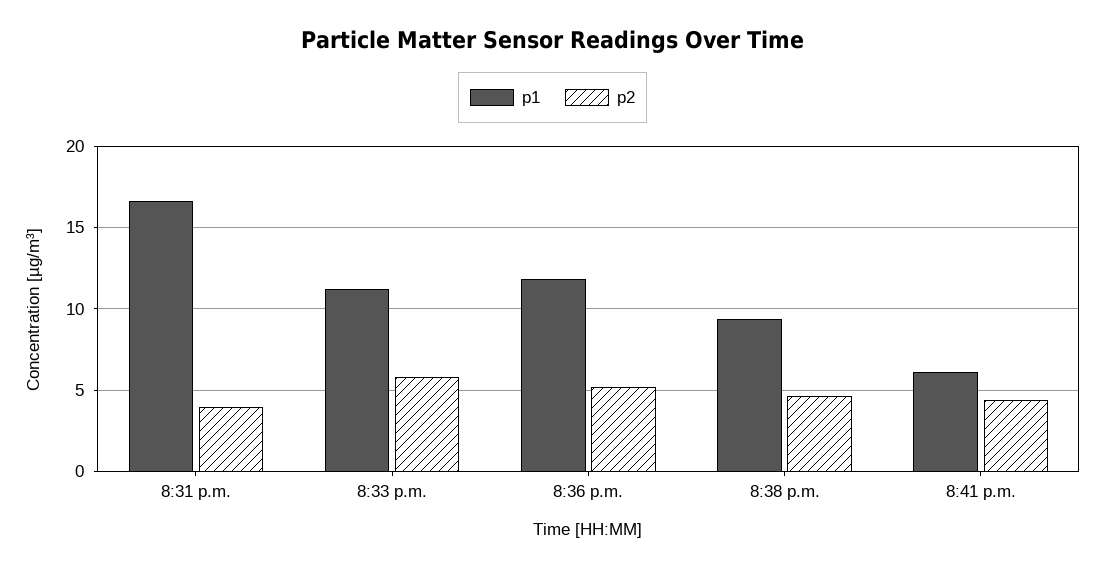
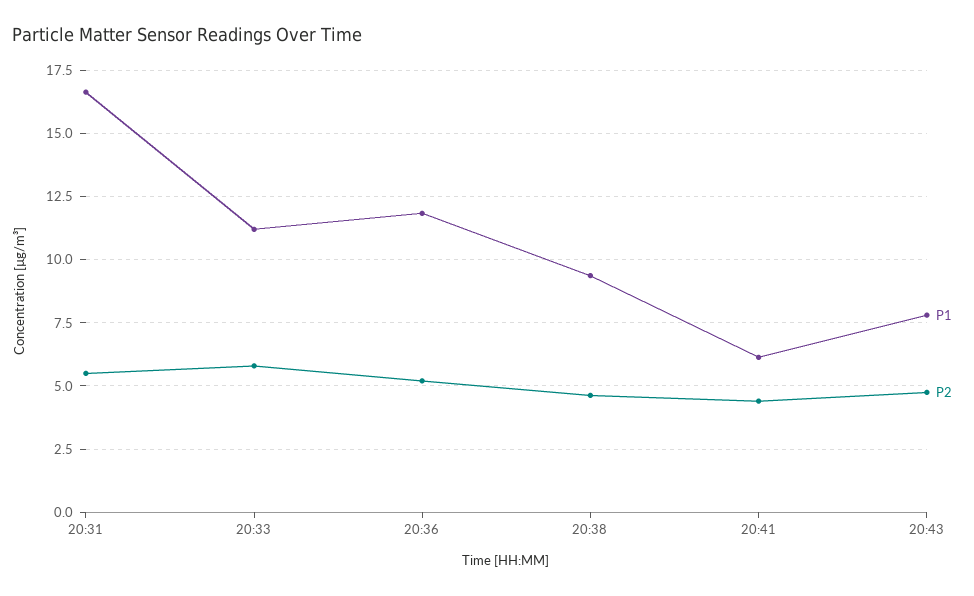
p2, 8:31 p.m.: 4 -> 5.5
p1, 20:43: none -> 7.75
p2, 20:43: none -> 4.75

